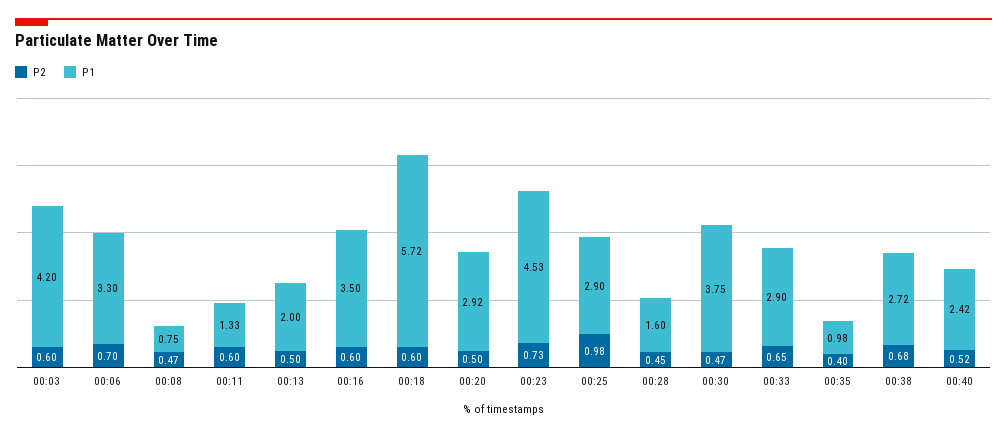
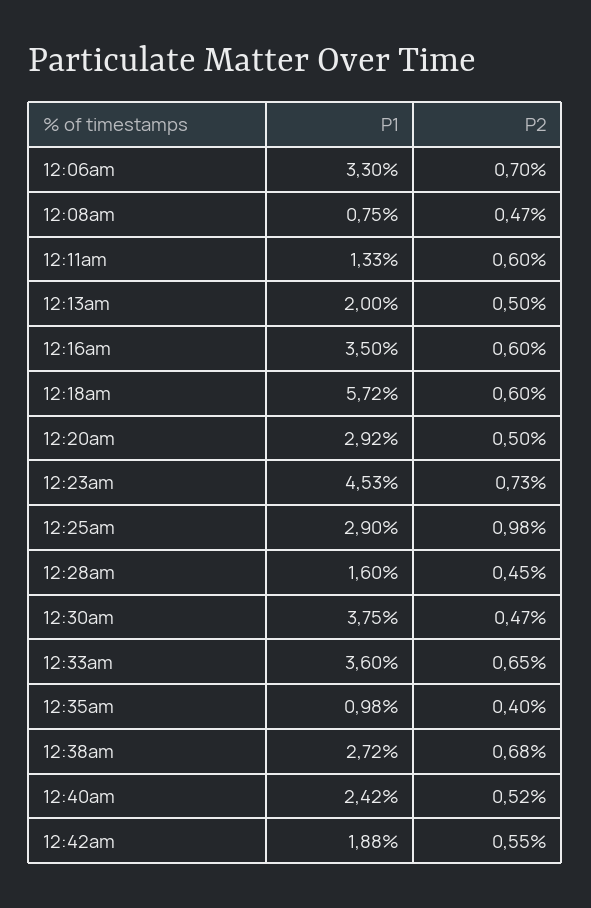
P2, 00:03: 0.6 -> none
P1, 00:03: 4.2 -> none
P1, 00:33: 2.9 -> 3.6
P1, 12:42am: none -> 1.88
P2, 12:42am: none -> 0.55

